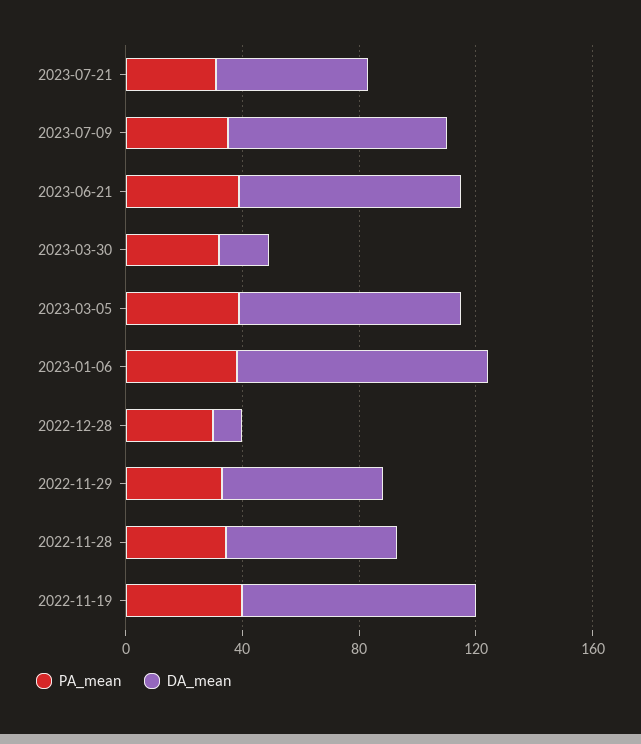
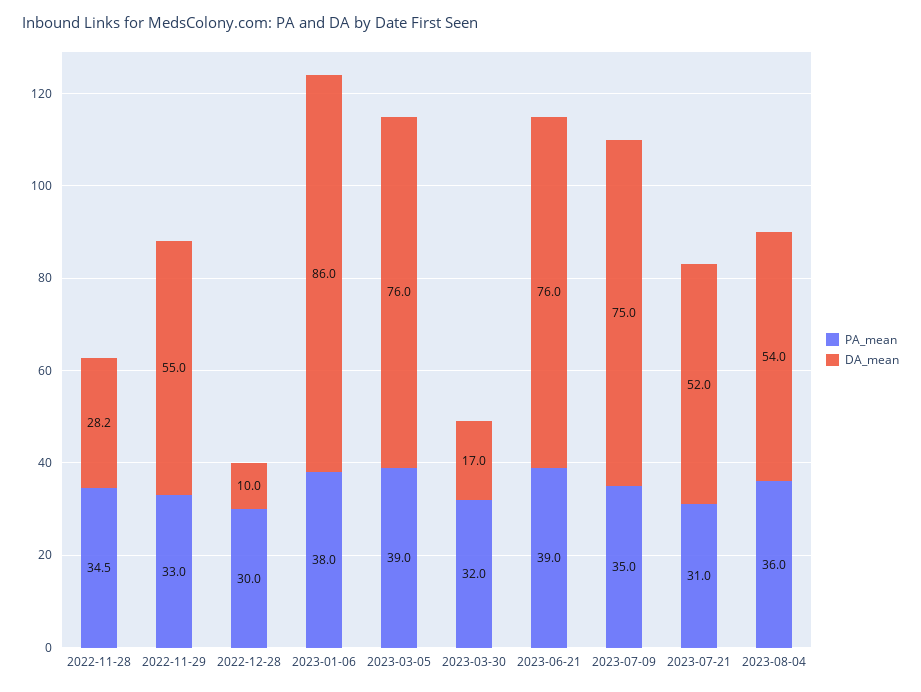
DA_mean, 2022-11-28: 60 -> 28.2
PA_mean, 2022-11-19: 40 -> none
DA_mean, 2022-11-19: 80 -> none
PA_mean, 2023-08-04: none -> 36
DA_mean, 2023-08-04: none -> 54

